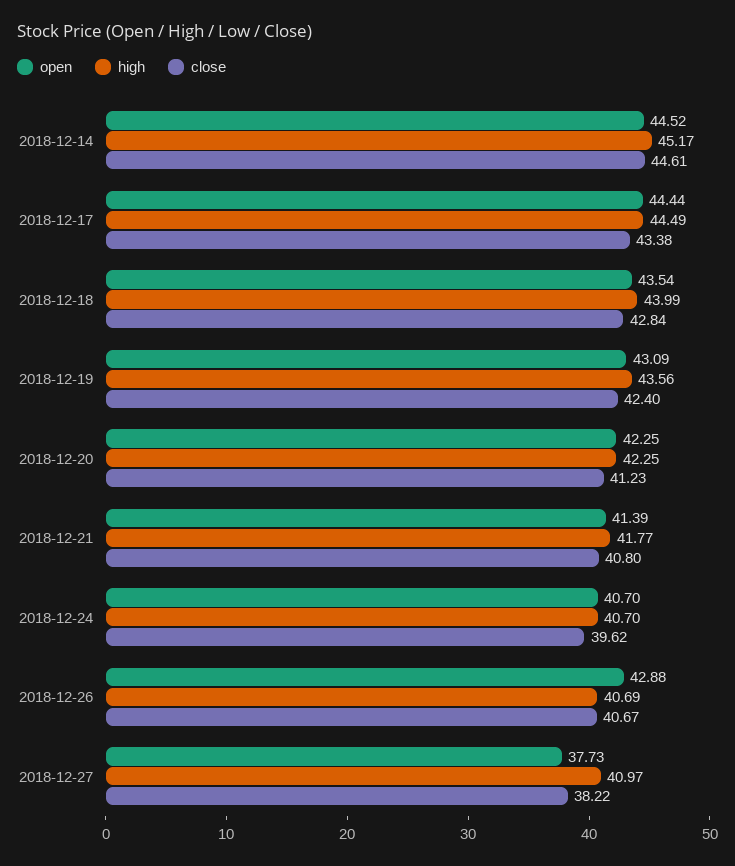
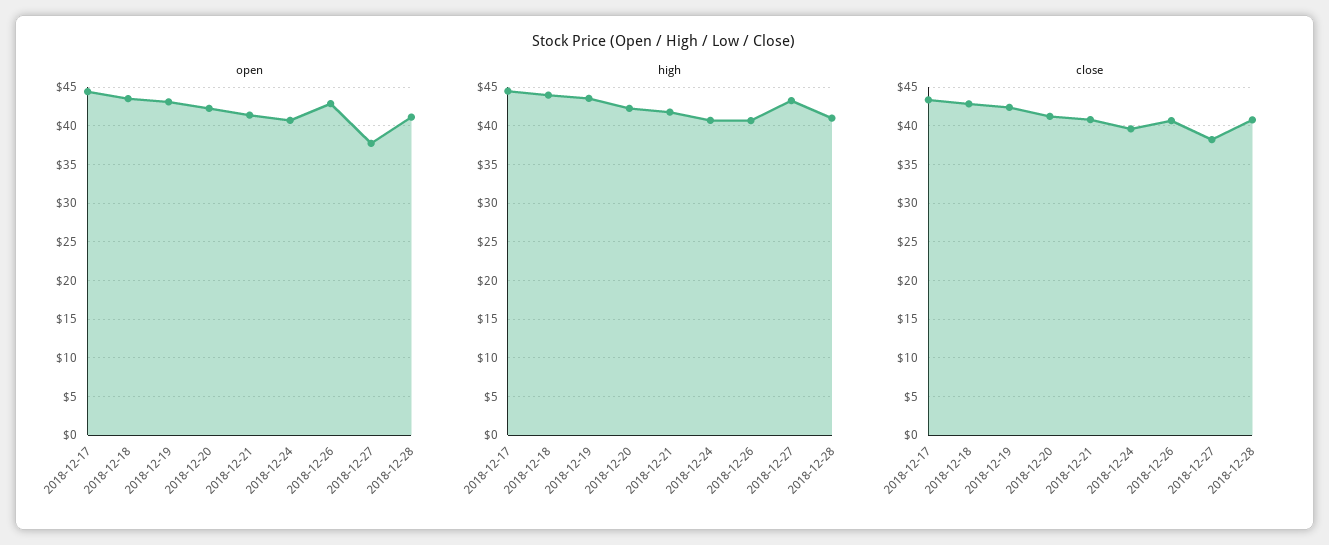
open, 2018-12-14: 44.52 -> none
high, 2018-12-14: 45.17 -> none
close, 2018-12-14: 44.61 -> none
high, 2018-12-27: 40.97 -> 43
open, 2018-12-28: none -> 41
high, 2018-12-28: none -> 41
close, 2018-12-28: none -> 41

